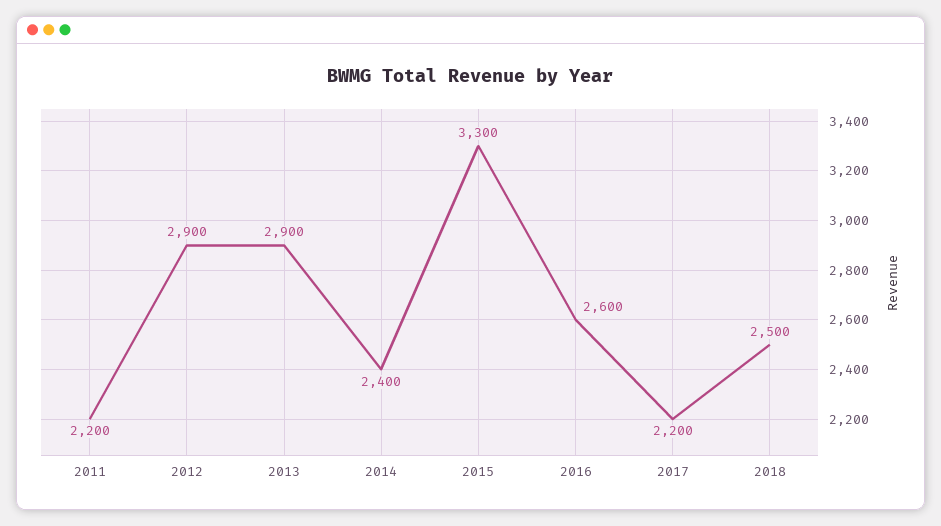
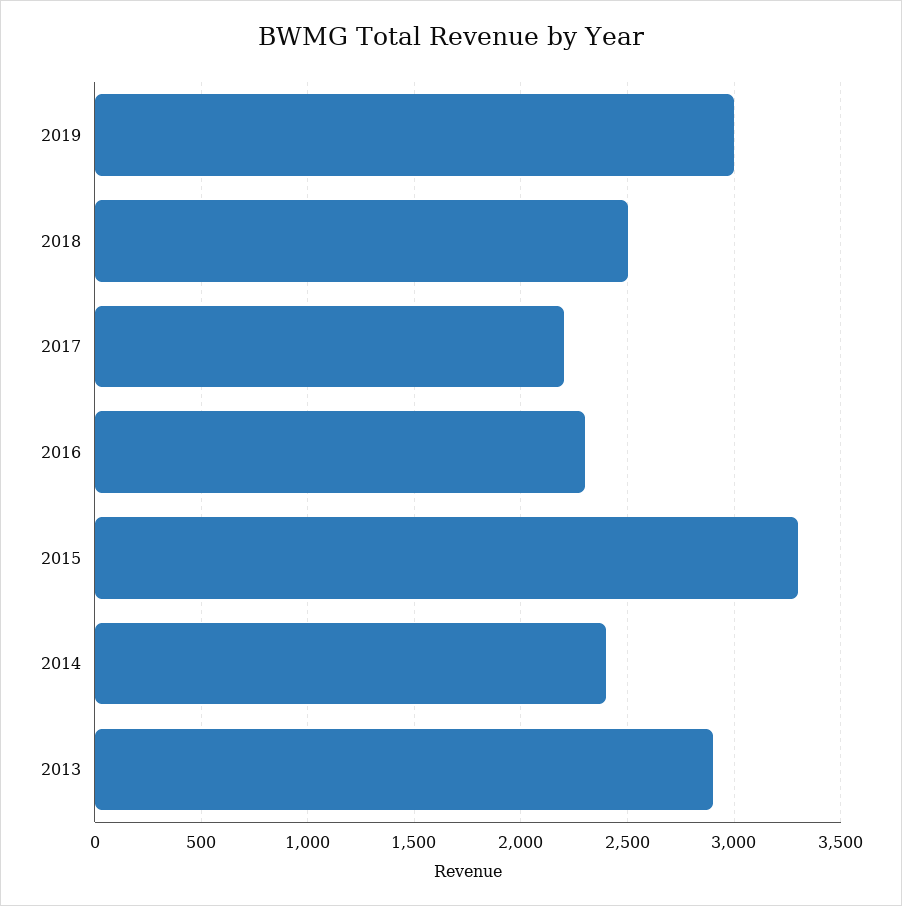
2011: 2200 -> none
2012: 2900 -> none
2016: 2600 -> 2300
2019: none -> 3000

